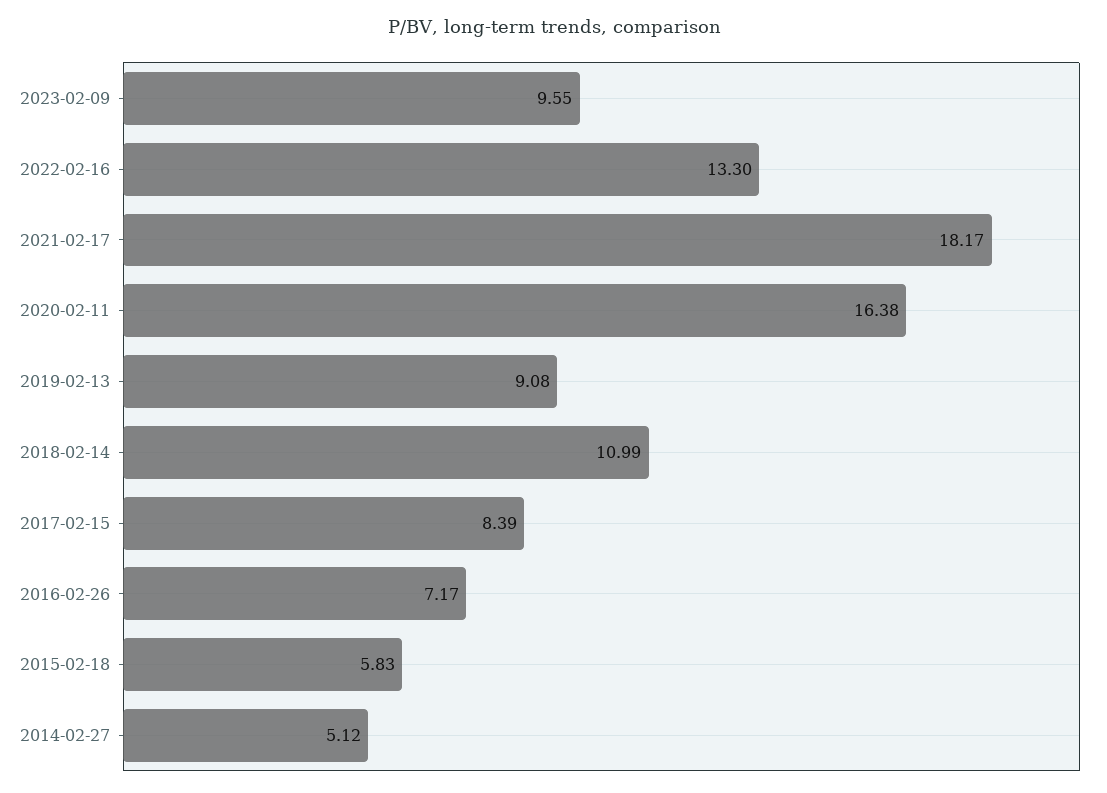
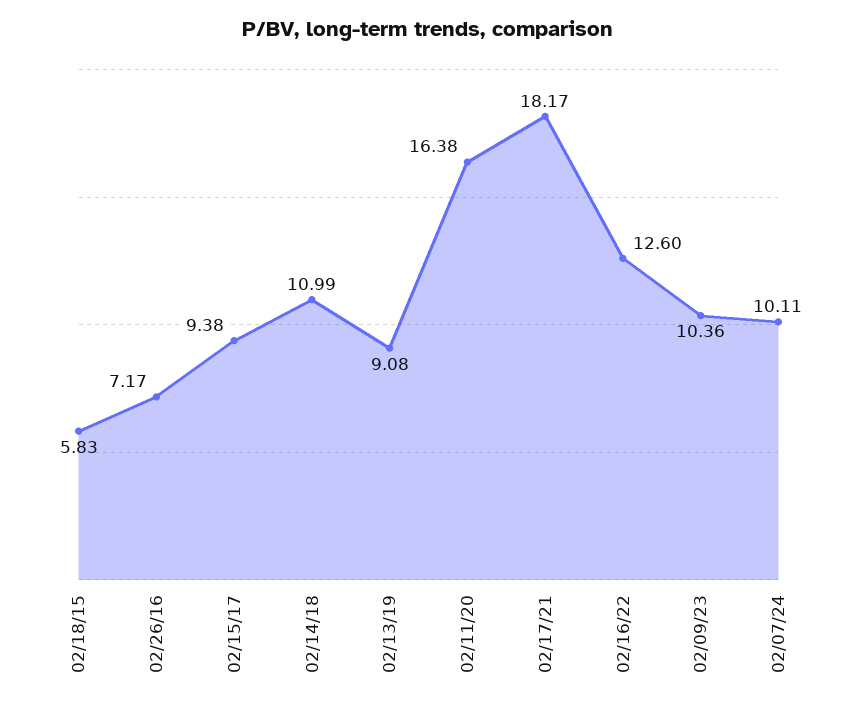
2023-02-09: 9.55 -> 10.36
2022-02-16: 13.3 -> 12.6
2017-02-15: 8.39 -> 9.38
2014-02-27: 5.12 -> none
02/07/24: none -> 10.11

